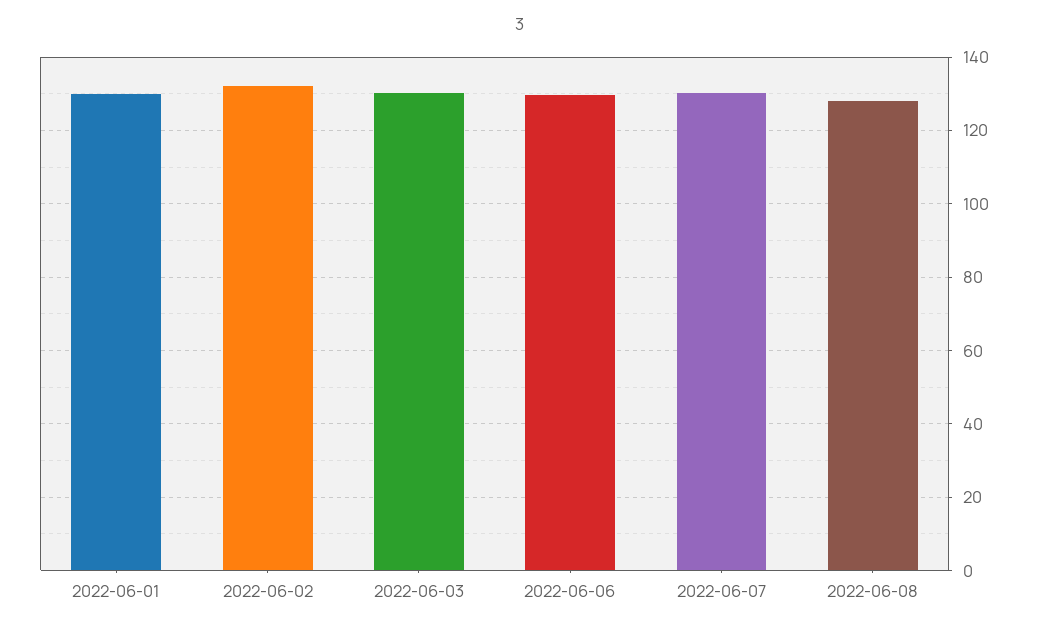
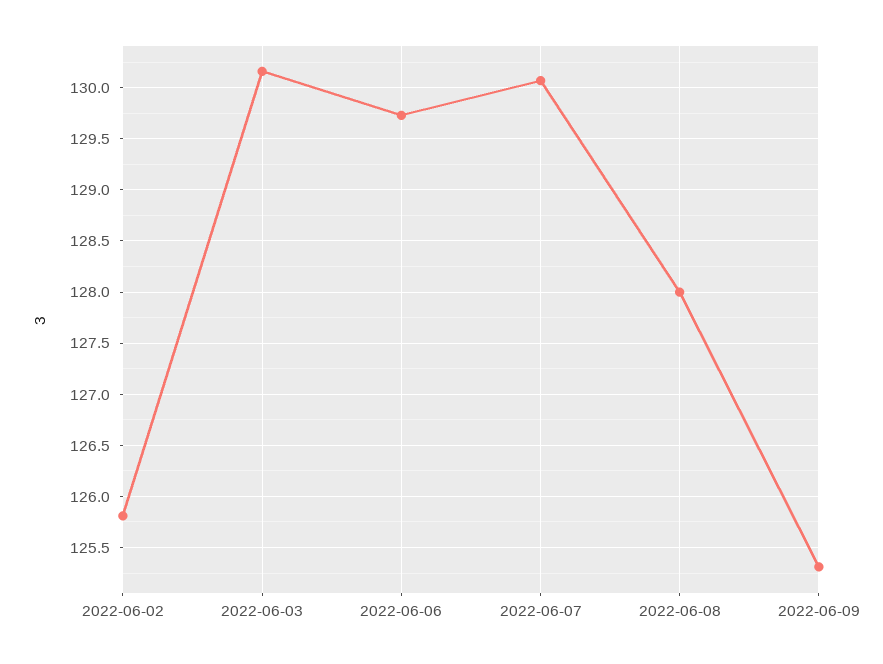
2022-06-01: 130 -> none
2022-06-02: 132 -> 125.8
2022-06-09: none -> 125.3

